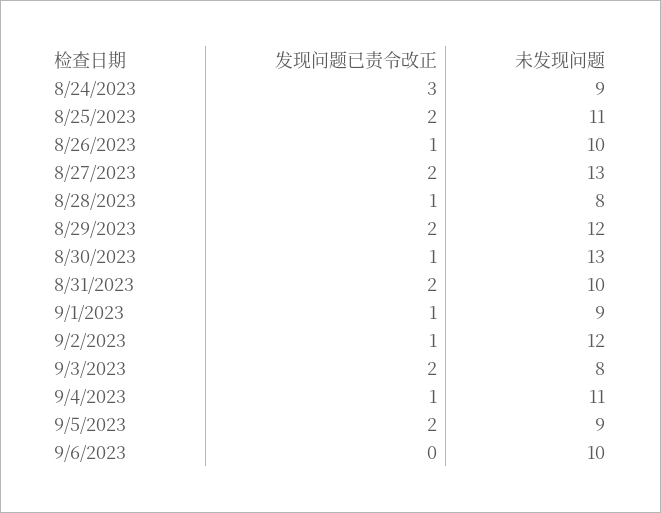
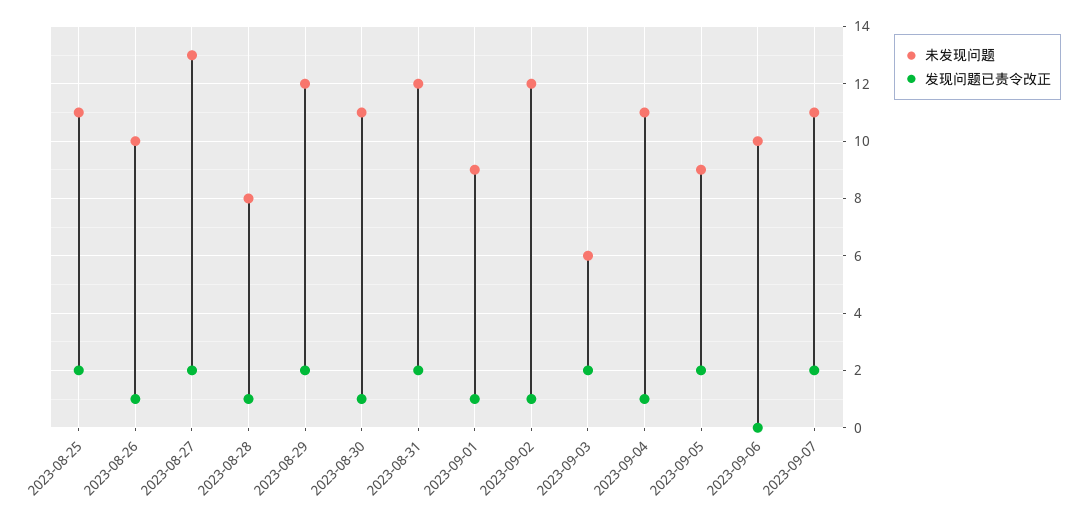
发现问题已责令改正, 8/24/2023: 3 -> none
未发现问题, 8/24/2023: 9 -> none
未发现问题, 8/30/2023: 13 -> 11
未发现问题, 8/31/2023: 10 -> 12
未发现问题, 9/3/2023: 8 -> 6
未发现问题, 2023-09-07: none -> 11
发现问题已责令改正, 2023-09-07: none -> 2

